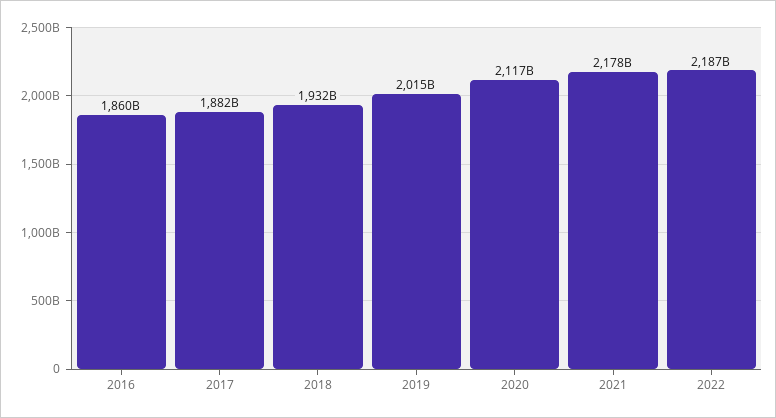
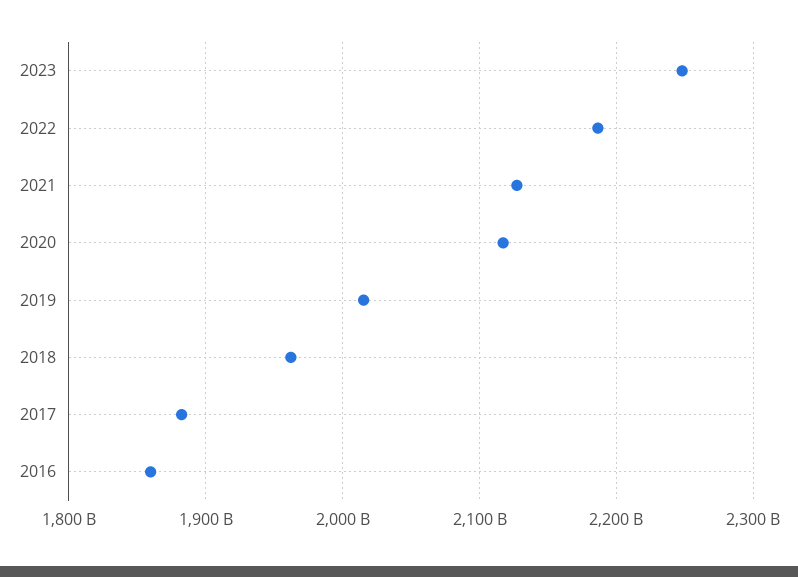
2018: 1932000000000 -> 1960000000000
2021: 2178000000000 -> 2130000000000
2023: none -> 2250000000000

